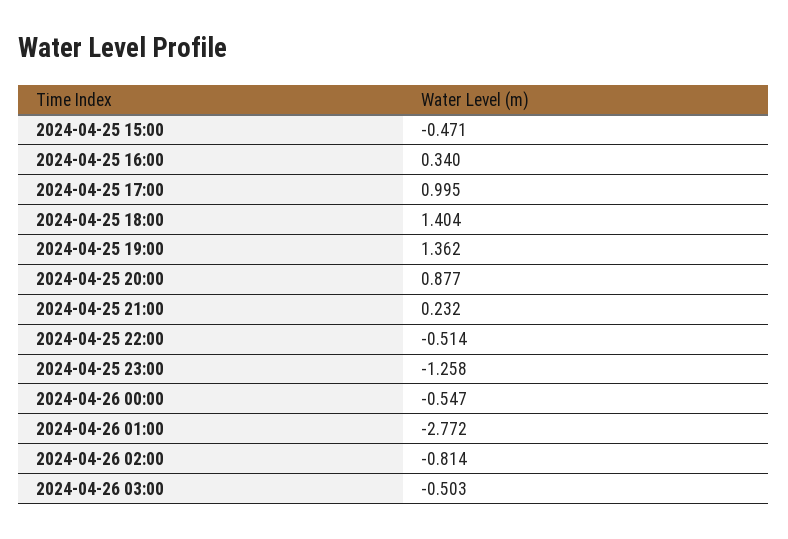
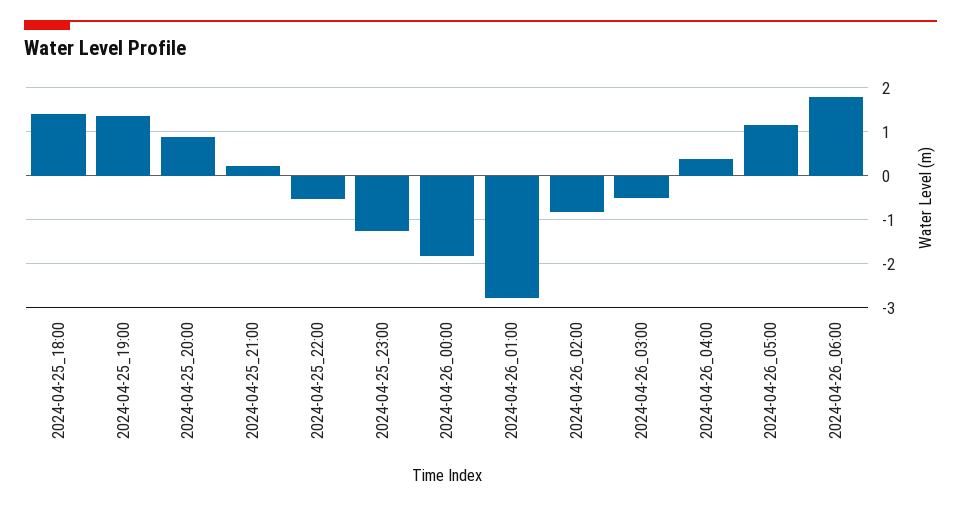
2024-04-25 15:00: -0.471 -> none
2024-04-25 16:00: 0.34 -> none
2024-04-25 17:00: 0.995 -> none
2024-04-26 00:00: -0.547 -> -1.8
2024-04-26_04:00: none -> 0.4
2024-04-26_05:00: none -> 1.2
2024-04-26_06:00: none -> 1.8

